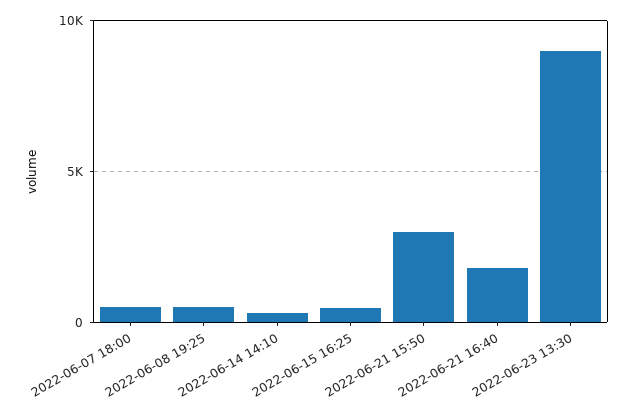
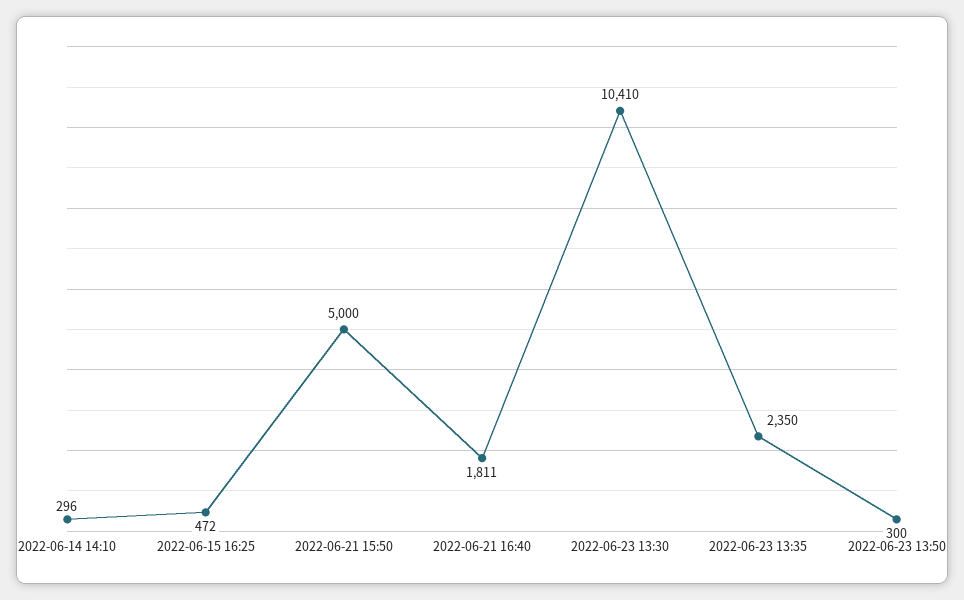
2022-06-07 18:00: 500 -> none
2022-06-08 19:25: 500 -> none
2022-06-21 15:50: 3000 -> 5000
2022-06-23 13:30: 9000 -> 10410
2022-06-23 13:35: none -> 2350
2022-06-23 13:50: none -> 300

